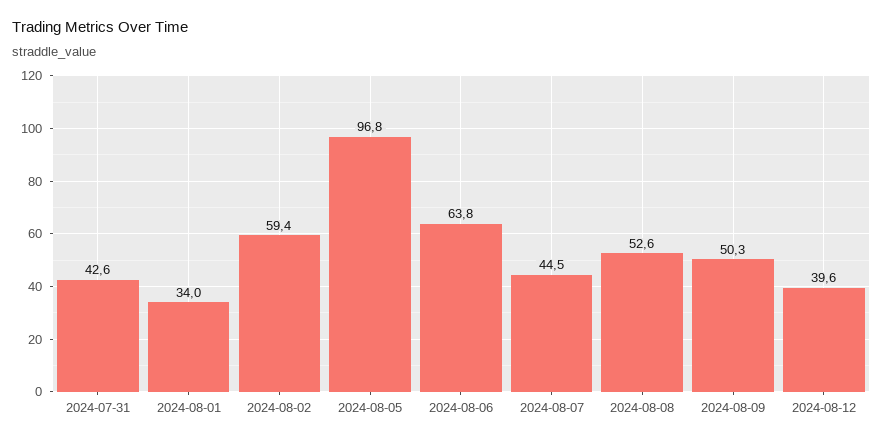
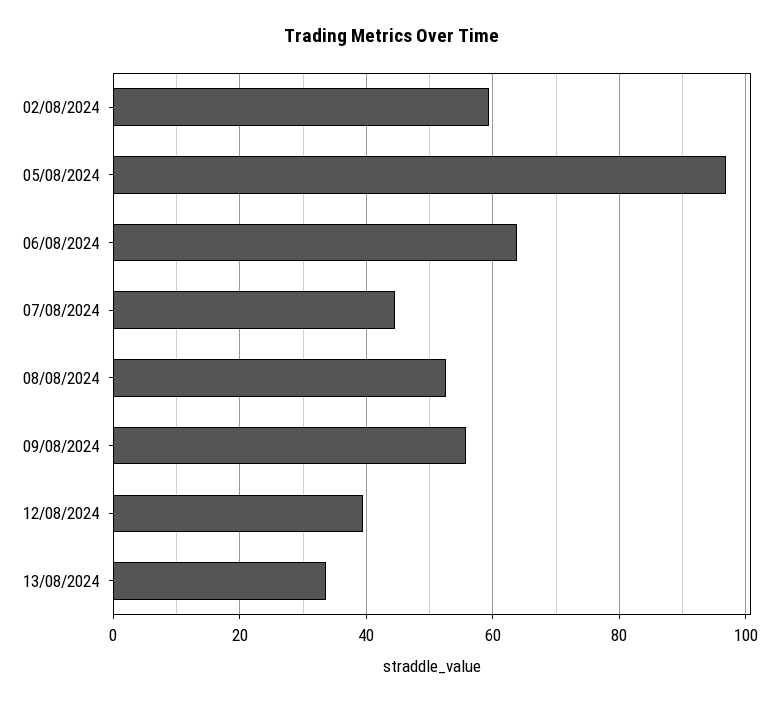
2024-07-31: 42.6 -> none
2024-08-01: 34 -> none
2024-08-09: 50.3 -> 56
13/08/2024: none -> 34

